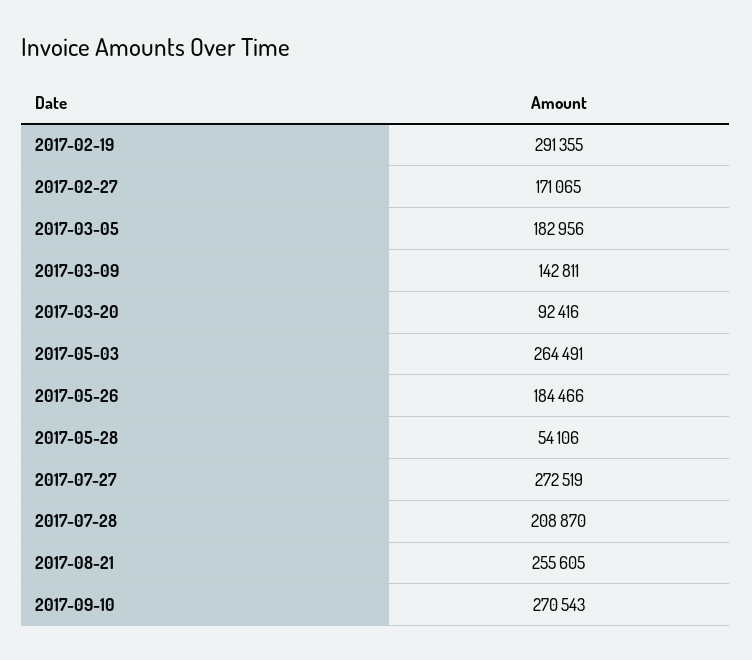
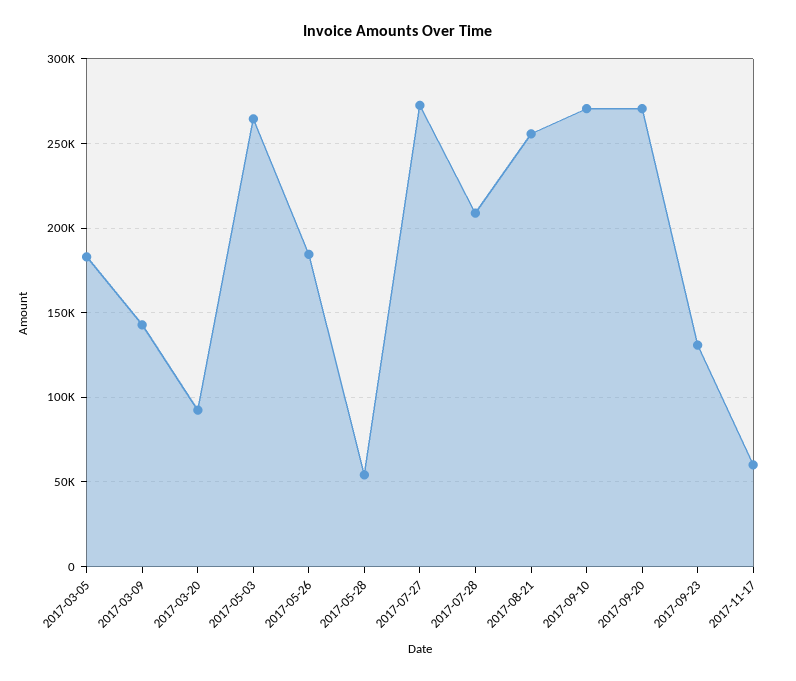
2017-02-19: 291355 -> none
2017-02-27: 171065 -> none
2017-09-20: none -> 270000
2017-09-23: none -> 130000
2017-11-17: none -> 60000

